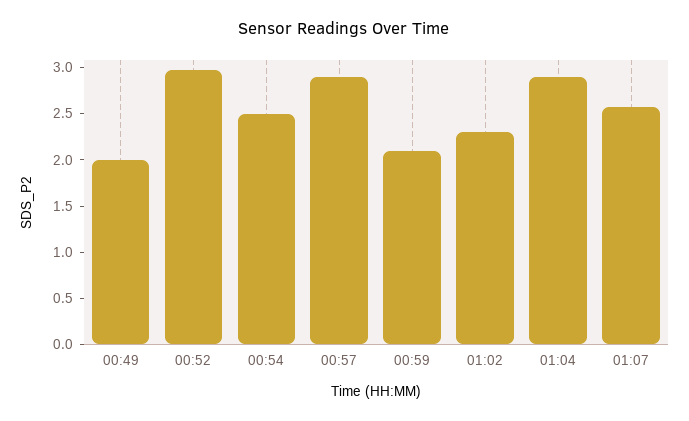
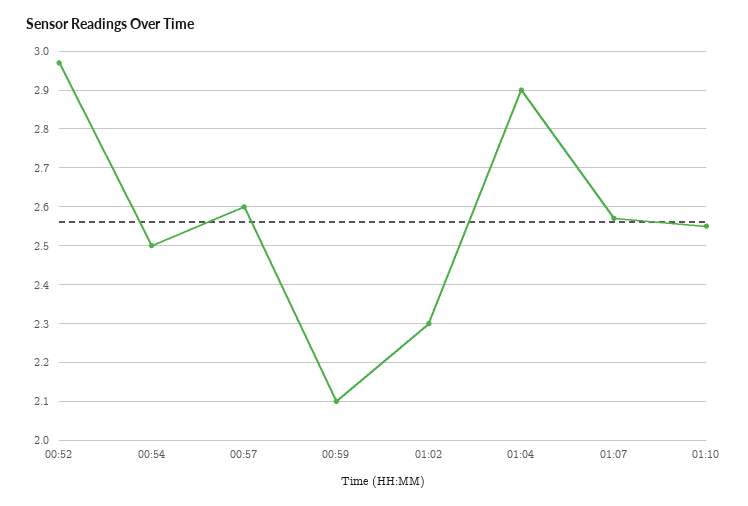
00:49: 2 -> none
00:57: 2.9 -> 2.6
01:10: none -> 2.55

